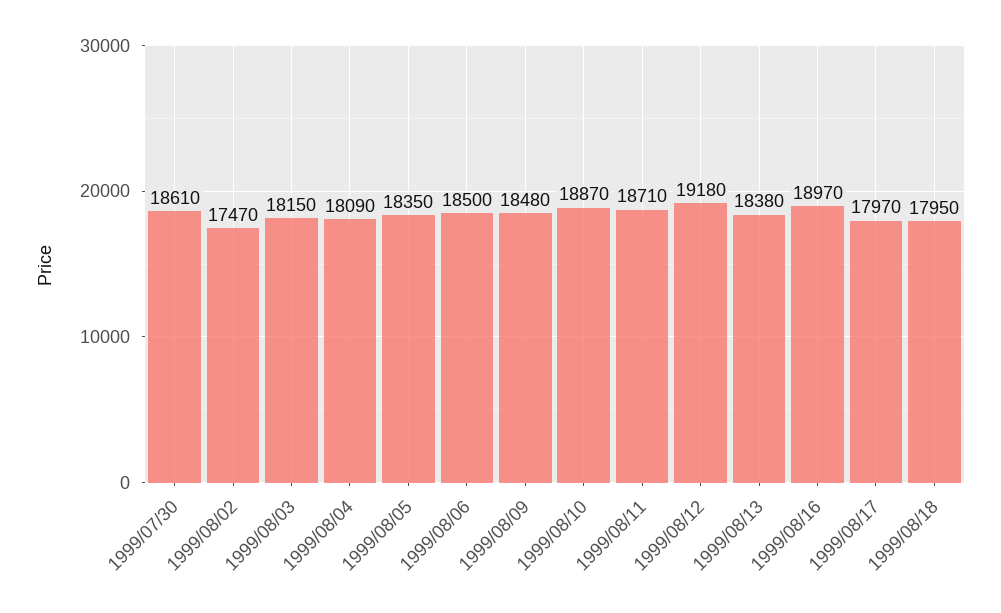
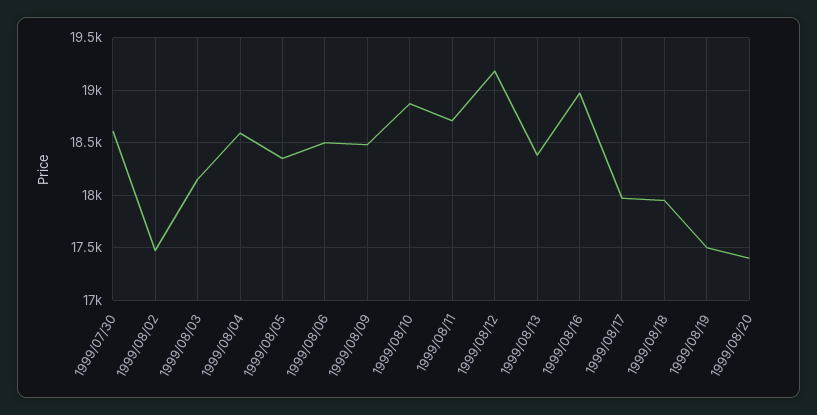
1999/08/04: 18090 -> 18600
1999/08/19: none -> 17500
1999/08/20: none -> 17400

